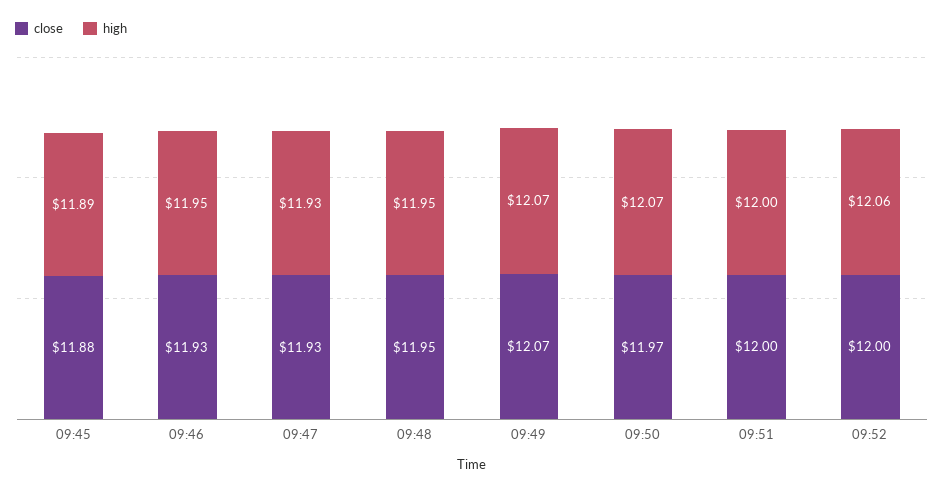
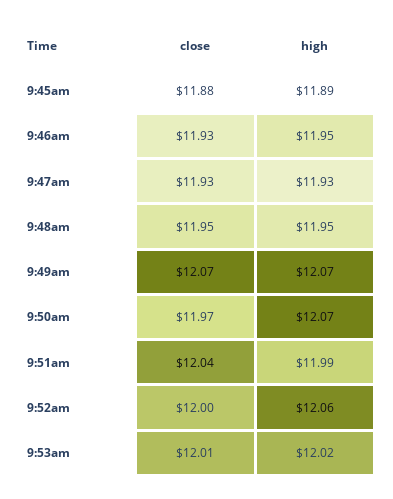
close, 09:51: 12 -> 12.04
high, 09:51: 12 -> 11.99
close, 9:53am: none -> 12.01
high, 9:53am: none -> 12.02

